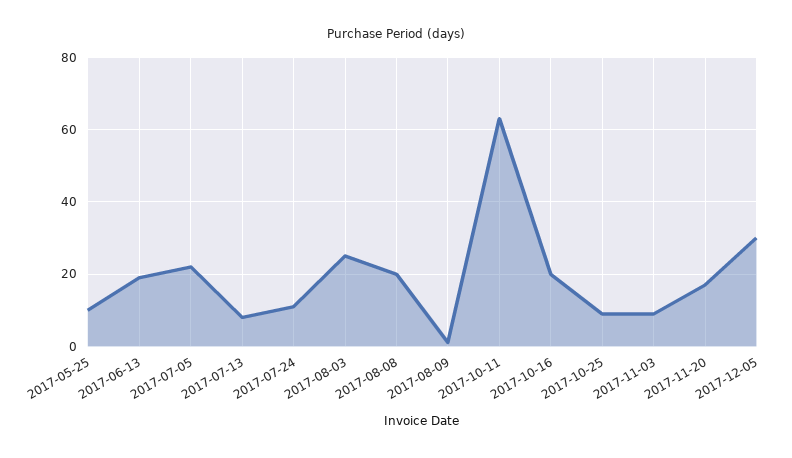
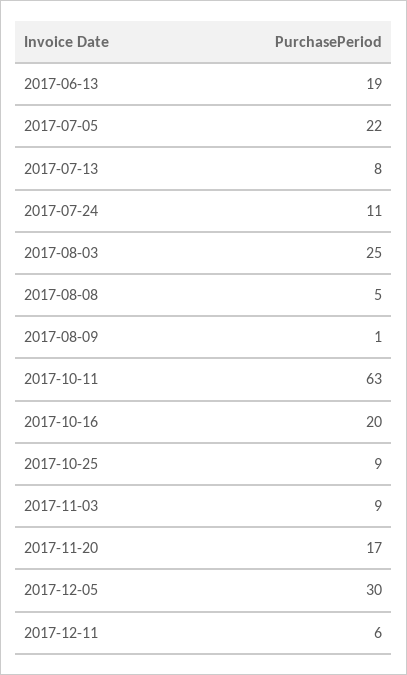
2017-05-25: 10 -> none
2017-08-08: 20 -> 5
2017-12-11: none -> 6

